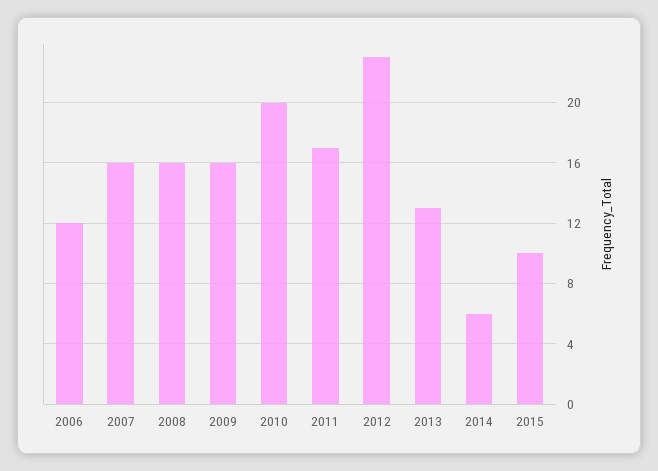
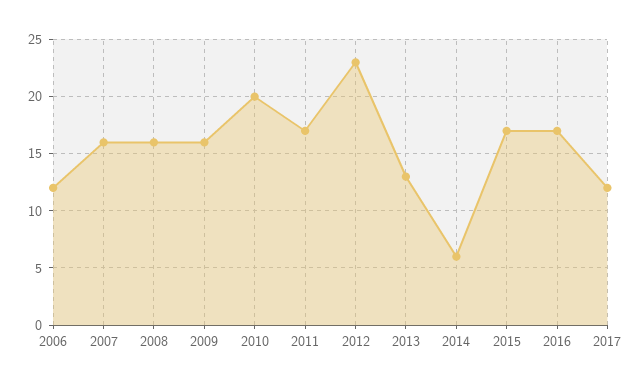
2015: 10 -> 17
2016: none -> 17
2017: none -> 12

